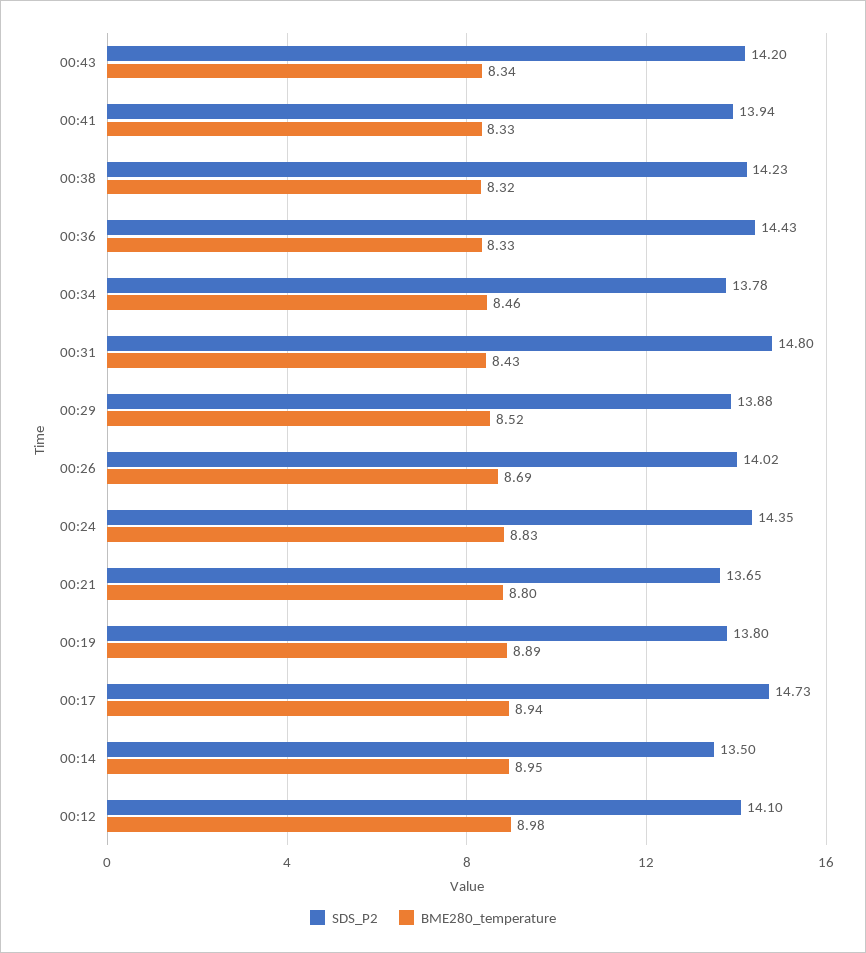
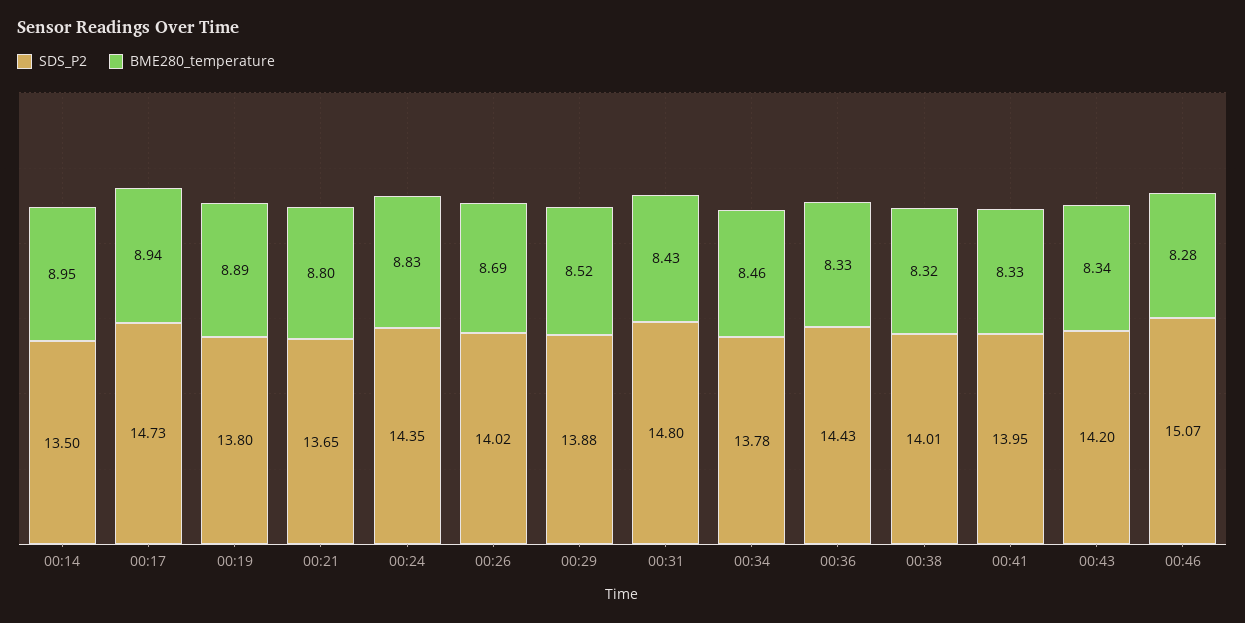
SDS_P2, 00:41: 13.94 -> 13.95
SDS_P2, 00:38: 14.23 -> 14.01
SDS_P2, 00:12: 14.1 -> none
BME280_temperature, 00:12: 8.98 -> none
SDS_P2, 00:46: none -> 15.07
BME280_temperature, 00:46: none -> 8.28

